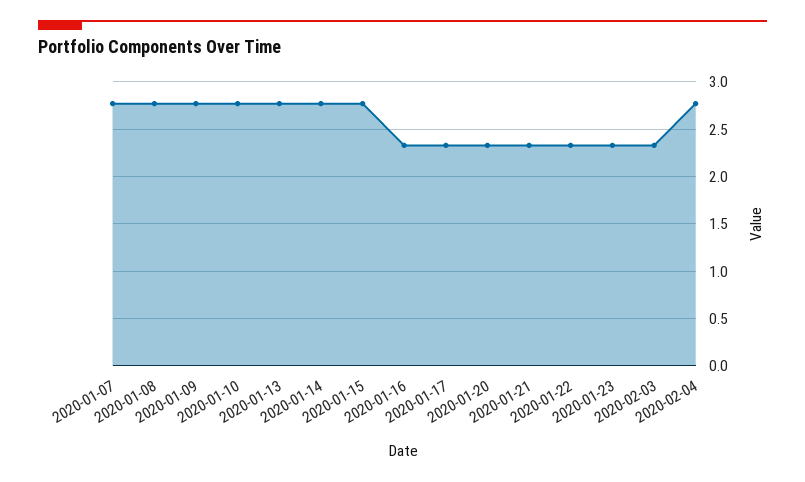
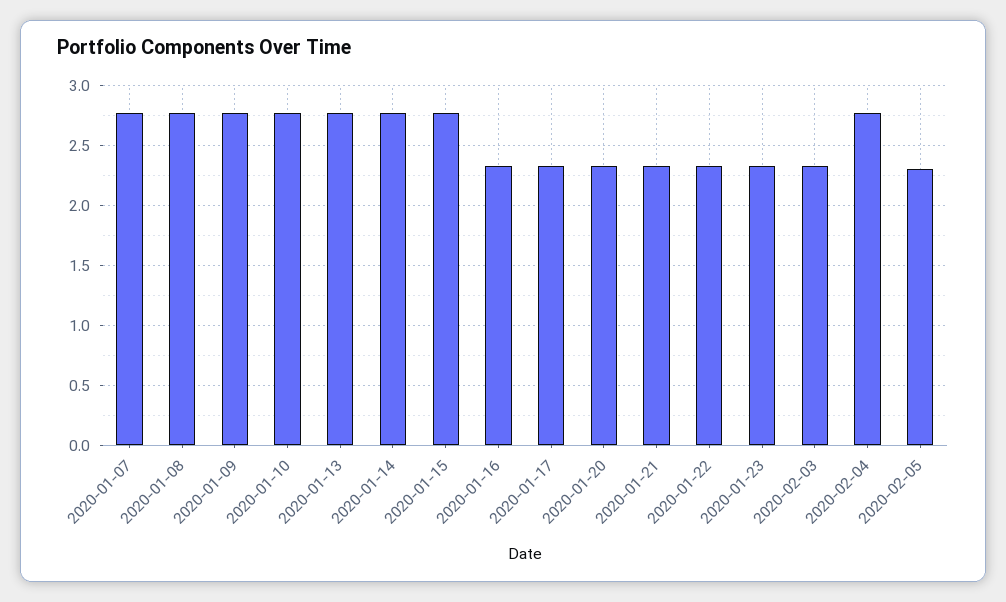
2020-02-05: none -> 2.3

